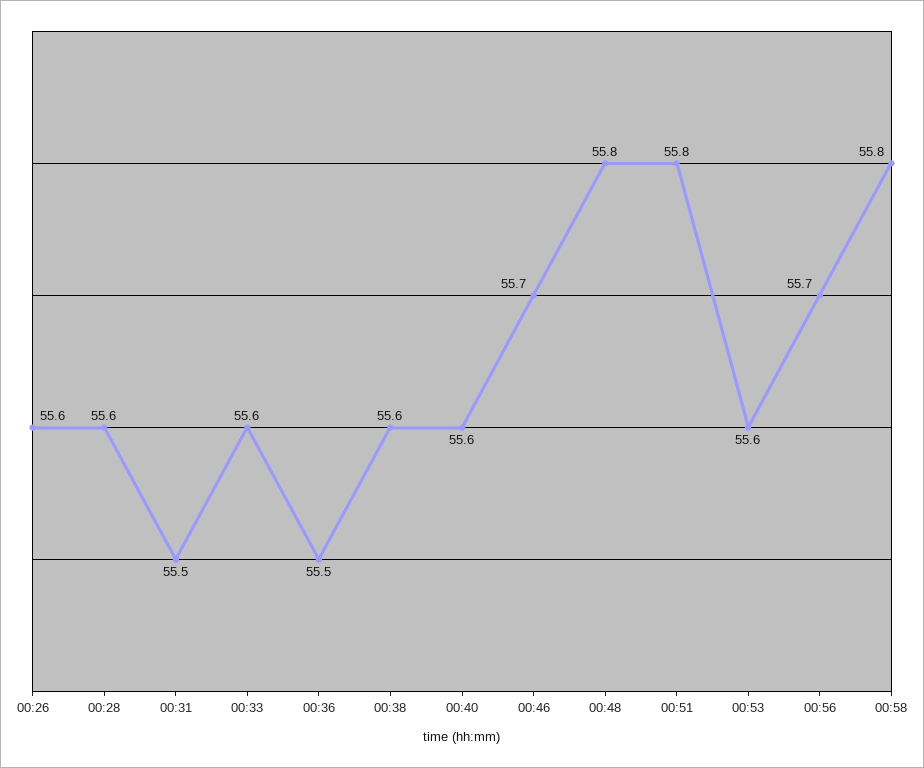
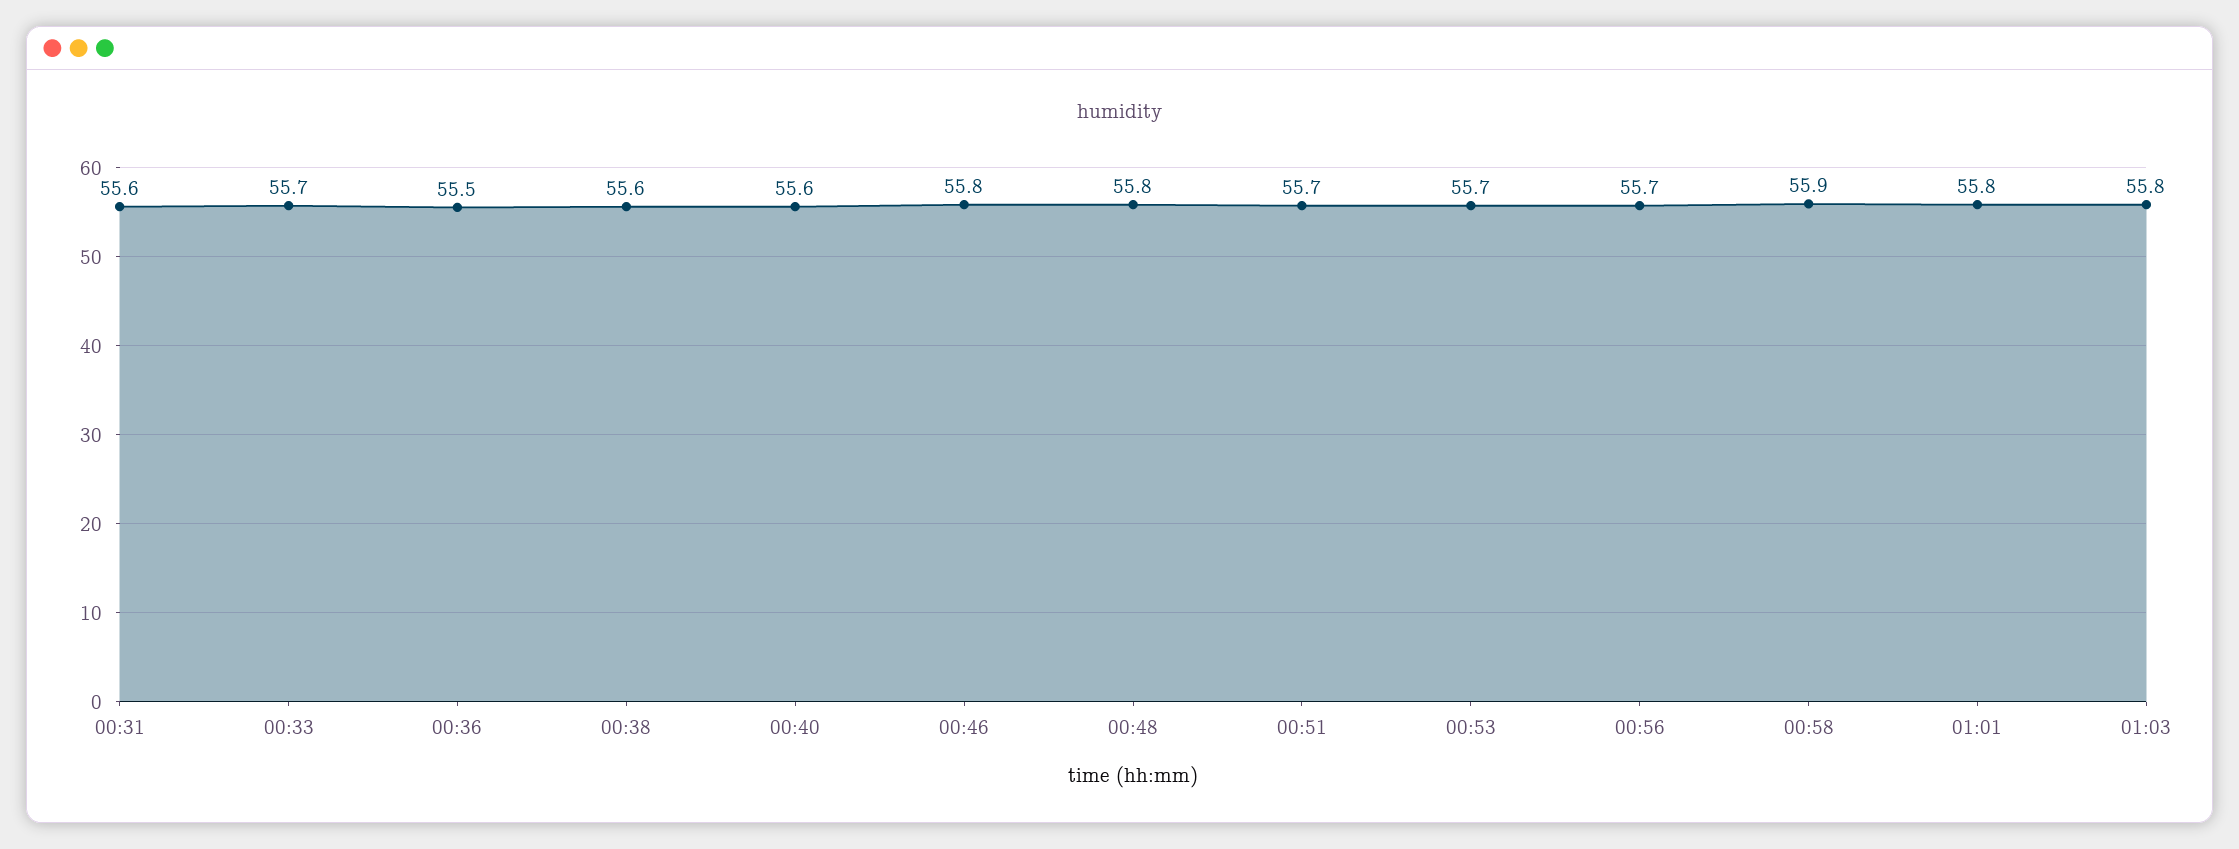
00:26: 55.6 -> none
00:28: 55.6 -> none
00:31: 55.5 -> 55.6
00:33: 55.6 -> 55.7
00:46: 55.7 -> 55.8
00:51: 55.8 -> 55.7
00:53: 55.6 -> 55.7
00:58: 55.8 -> 55.9
01:01: none -> 55.8
01:03: none -> 55.8

